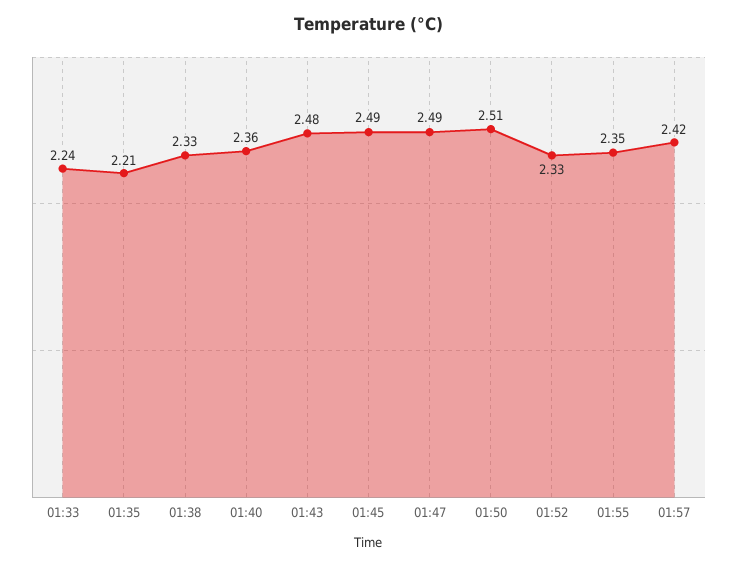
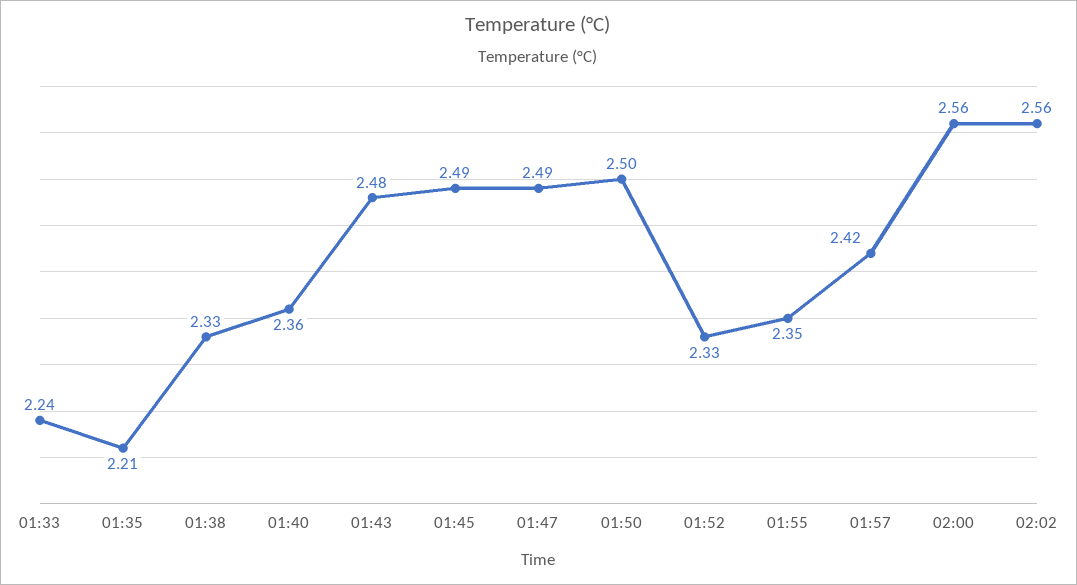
01:50: 2.51 -> 2.5
02:00: none -> 2.56
02:02: none -> 2.56

